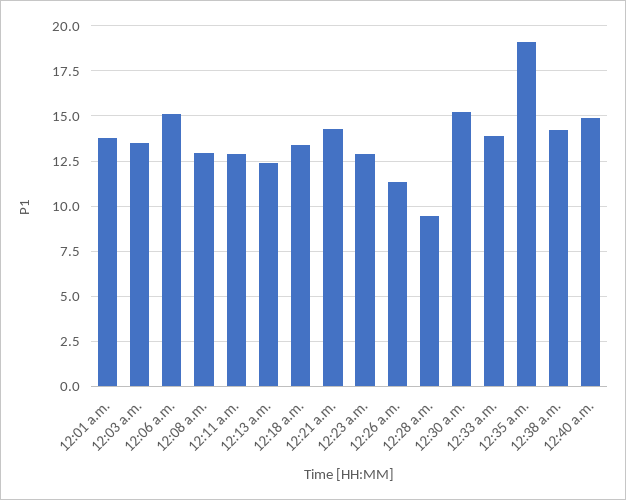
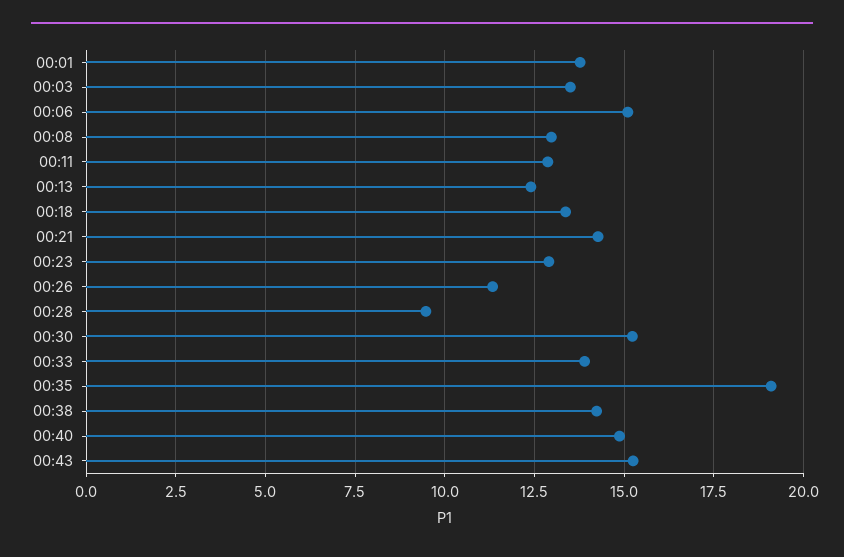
00:43: none -> 15.25

